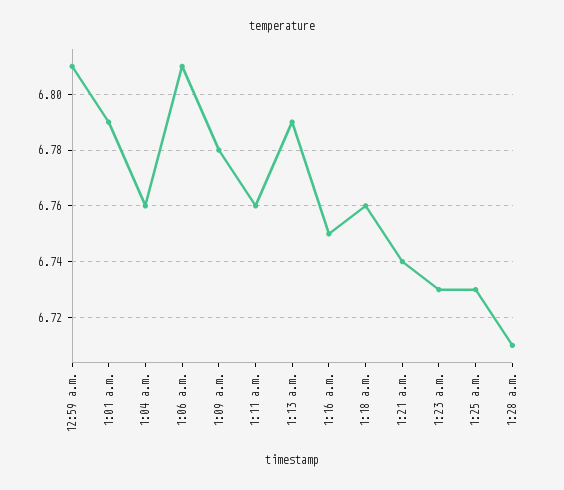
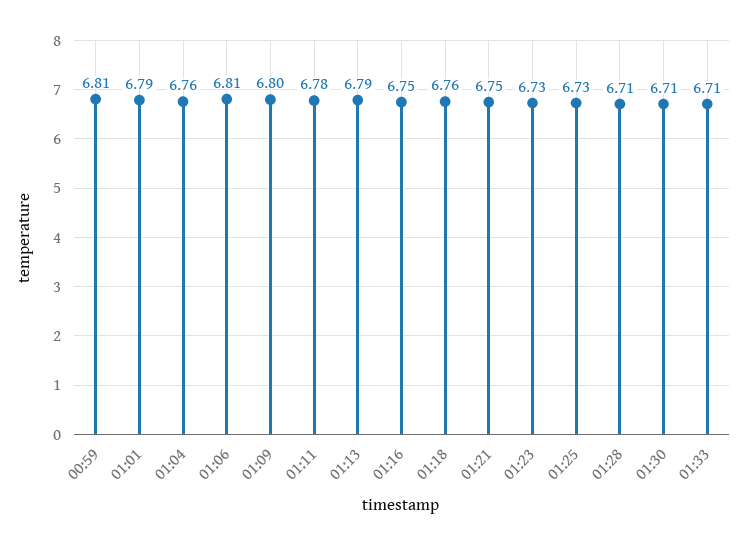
1:09 a.m.: 6.78 -> 6.8
1:11 a.m.: 6.76 -> 6.78
1:21 a.m.: 6.74 -> 6.75
01:30: none -> 6.71
01:33: none -> 6.71

